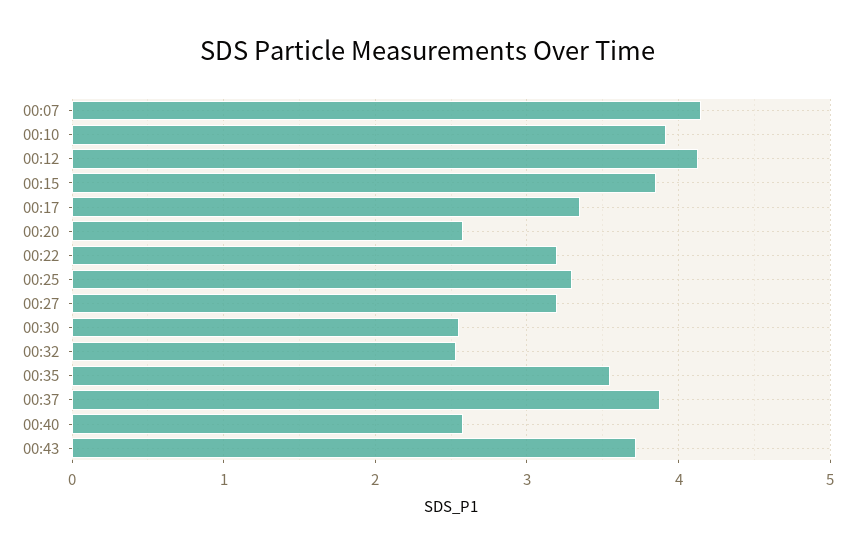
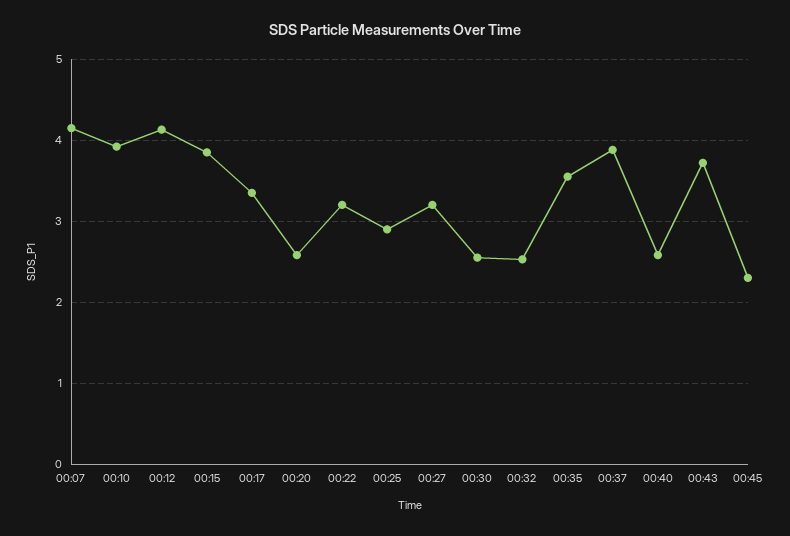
00:25: 3.3 -> 2.9
00:45: none -> 2.3

